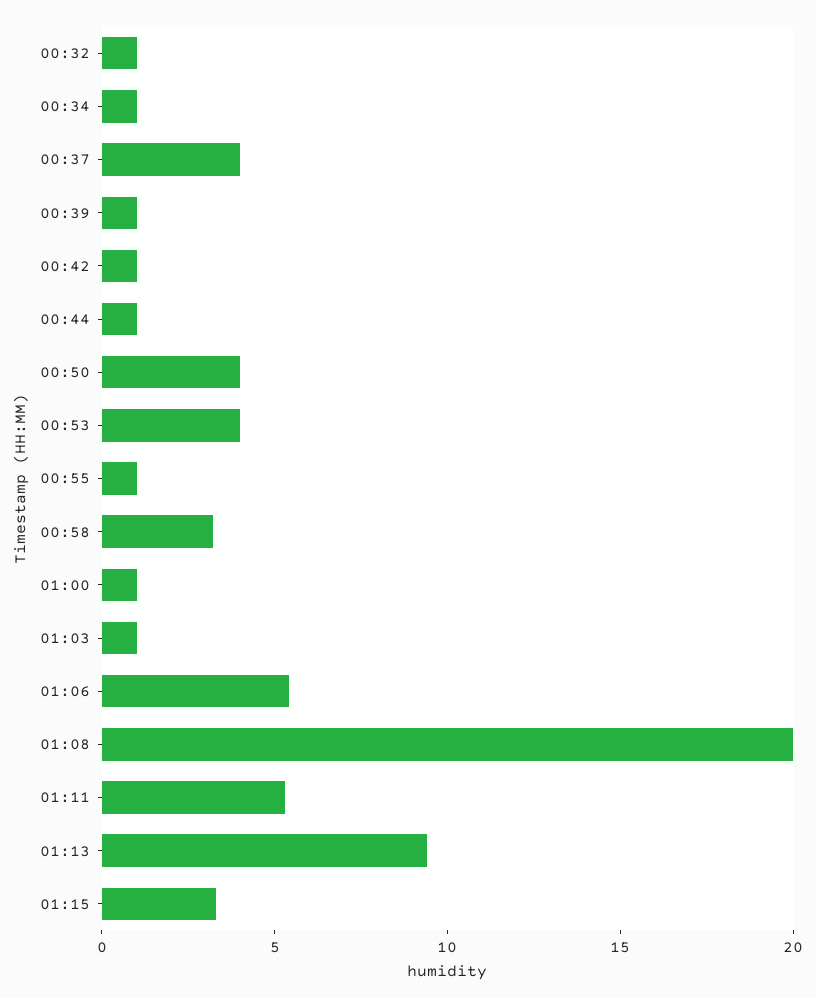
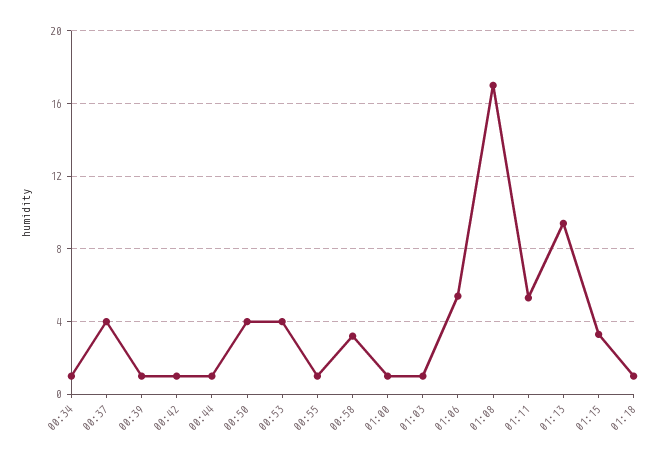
00:32: 1 -> none
01:08: 20 -> 17
01:18: none -> 1

